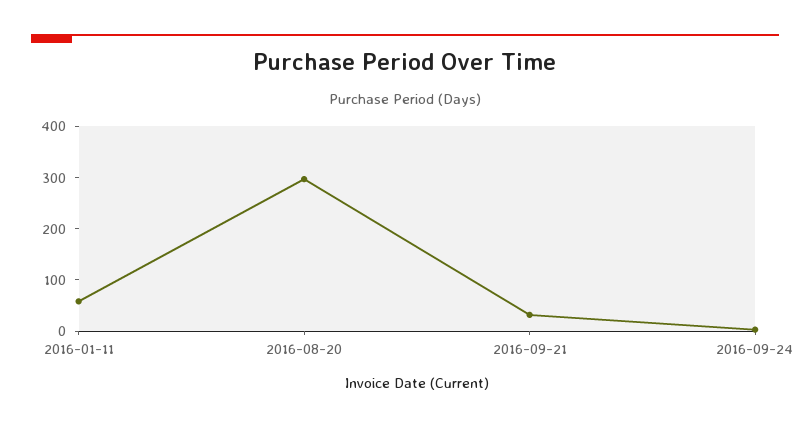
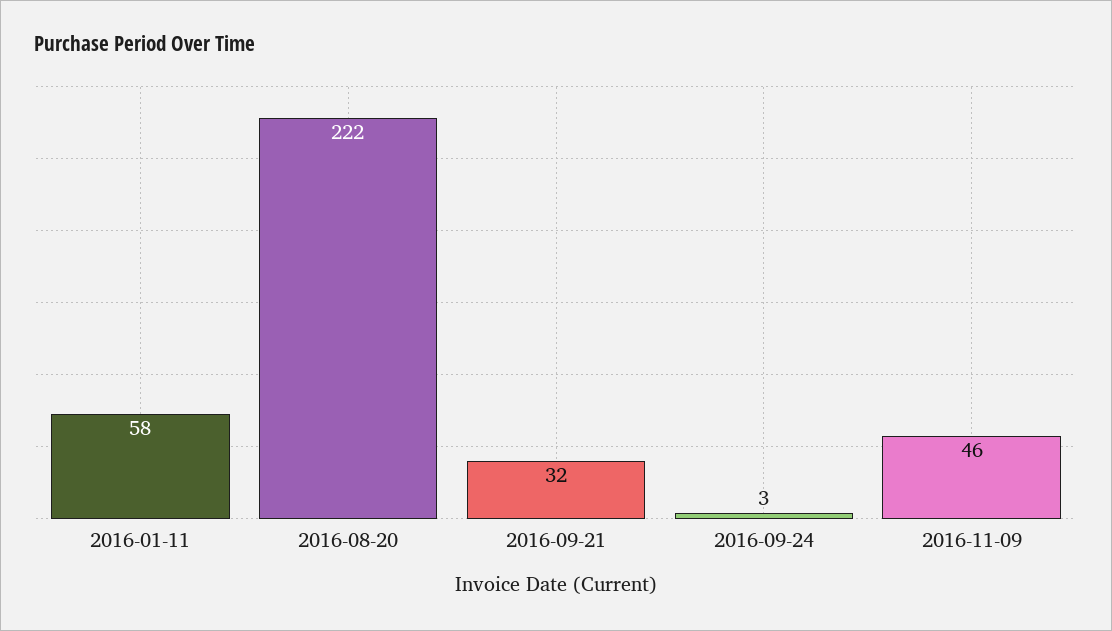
2016-08-20: 300 -> 222
2016-11-09: none -> 46

